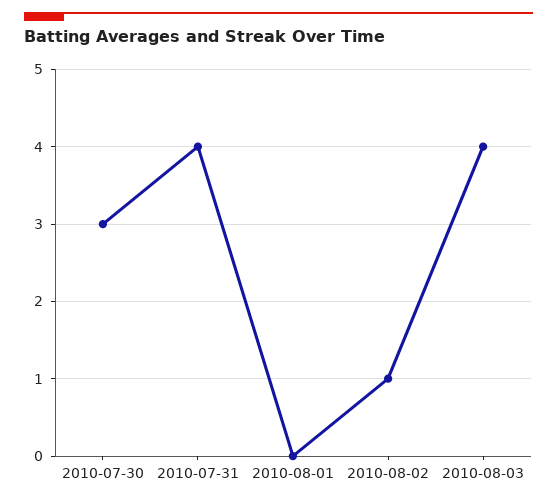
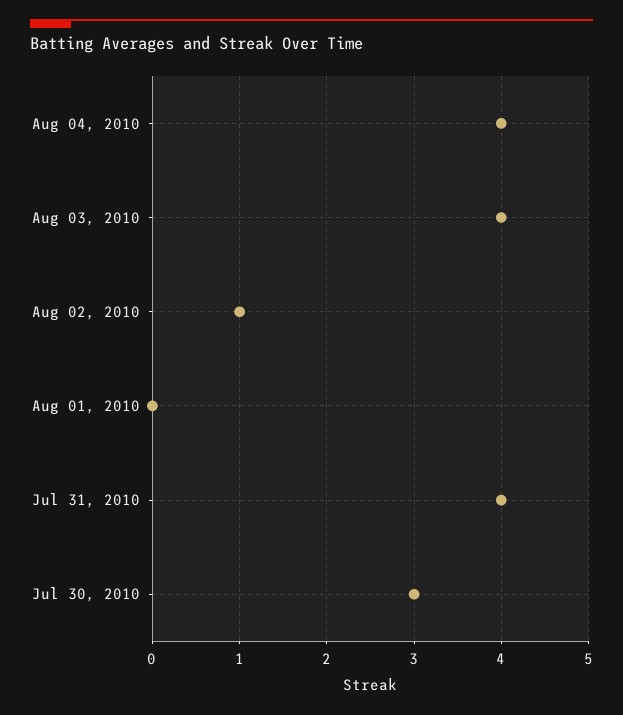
Aug 04, 2010: none -> 4

